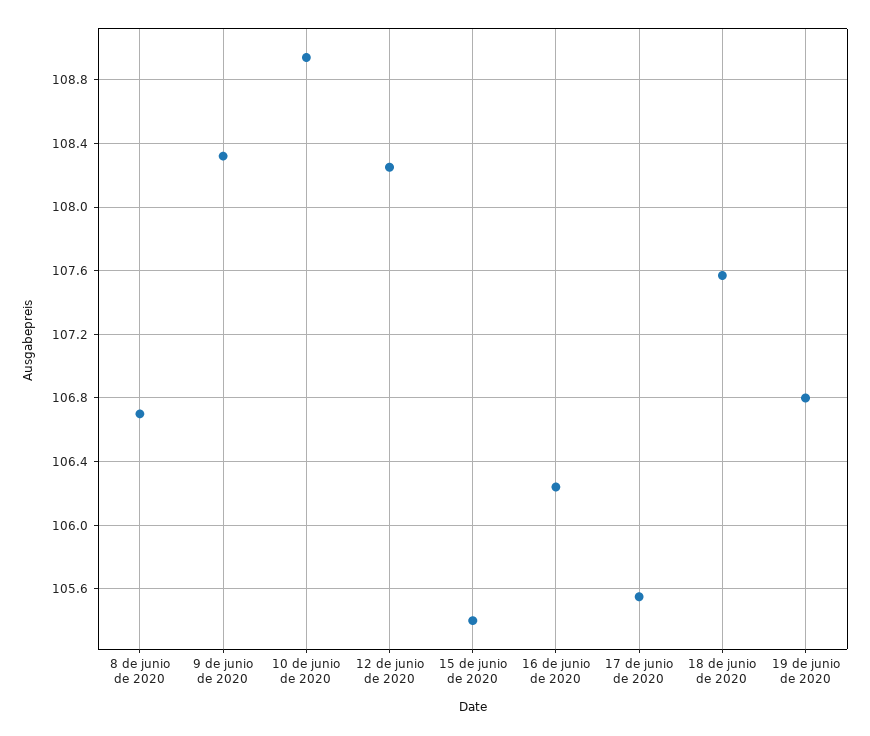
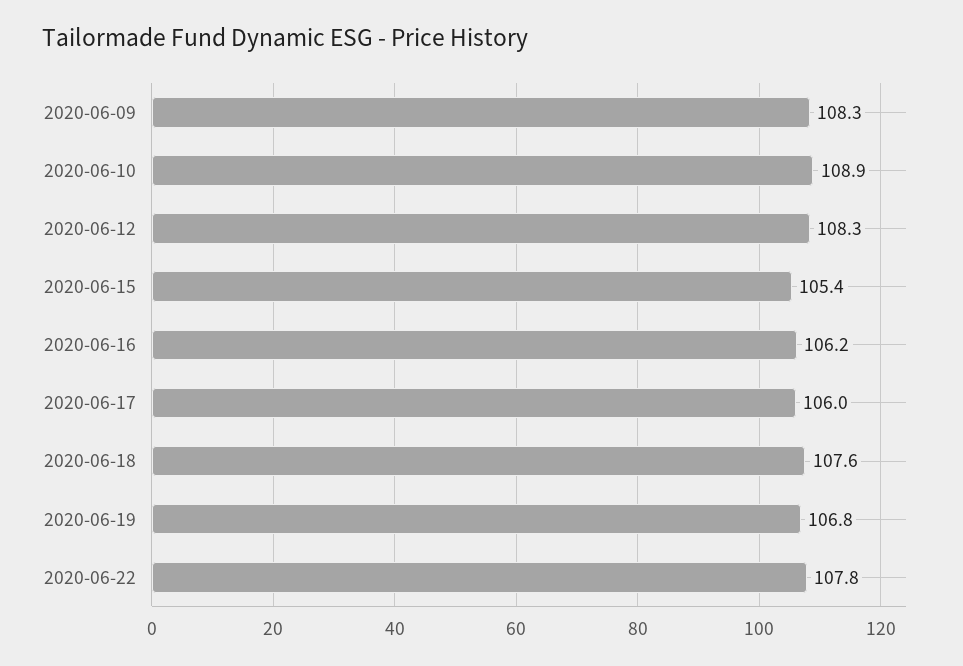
8 de junio de 2020: 106.7 -> none
17 de junio de 2020: 105.55 -> 106
2020-06-22: none -> 107.8

